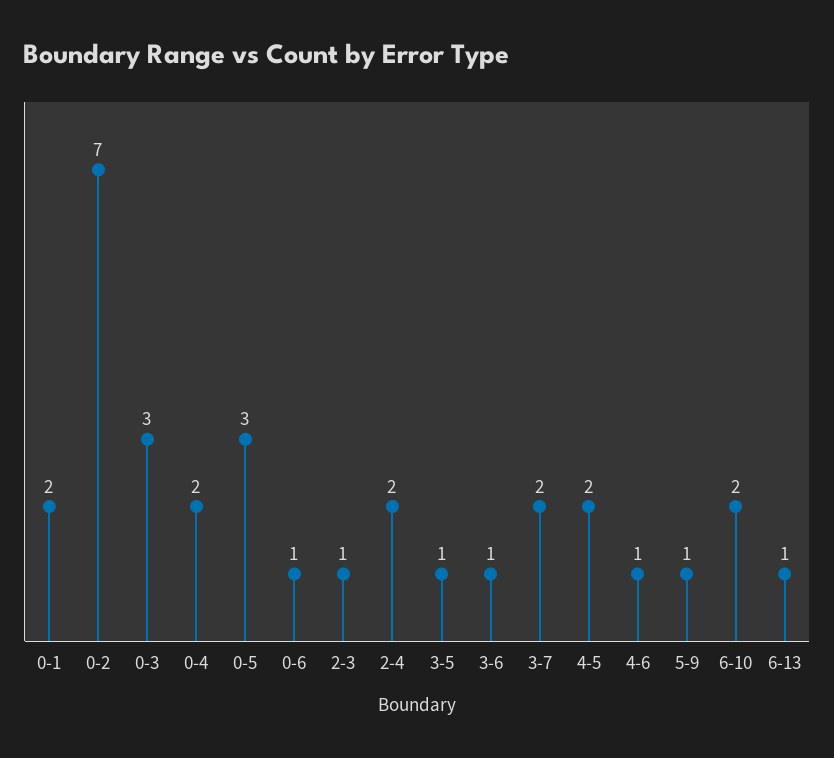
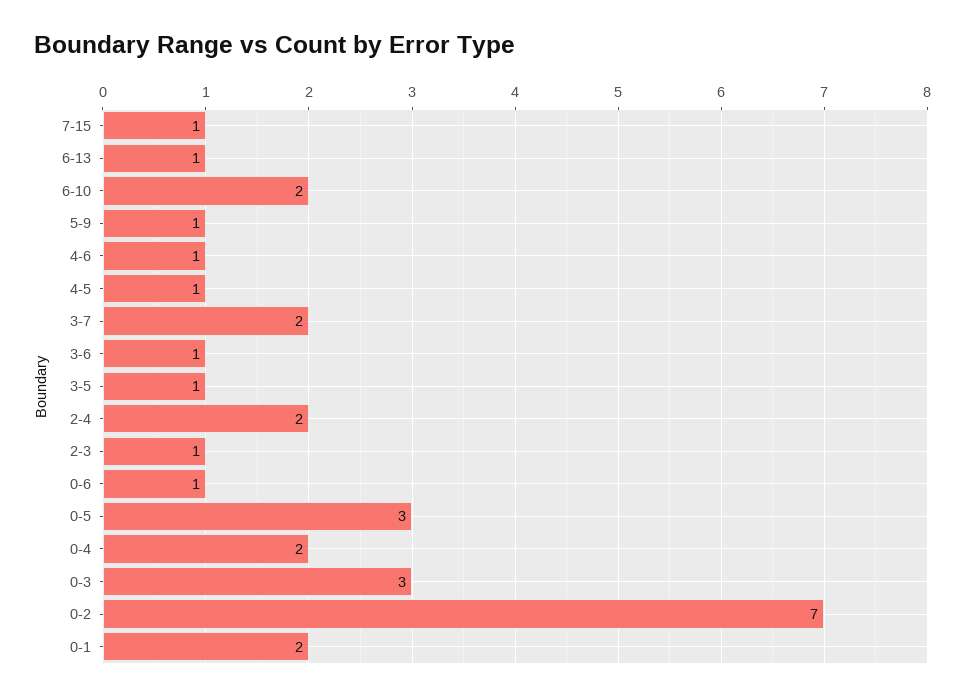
4-5: 2 -> 1
7-15: none -> 1

